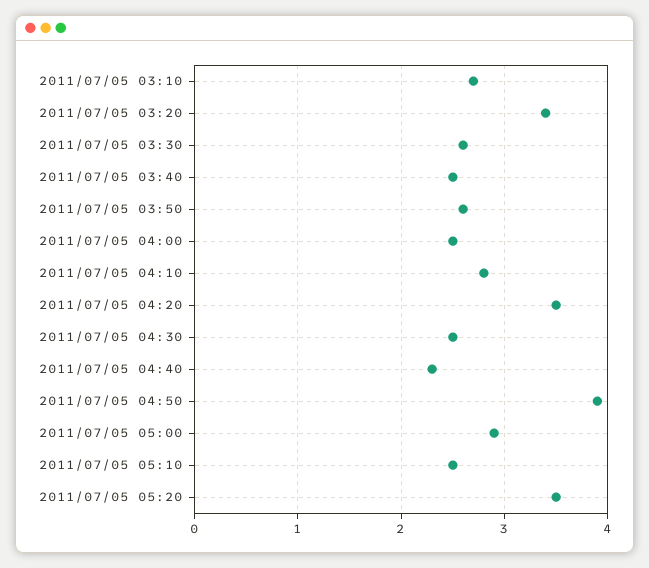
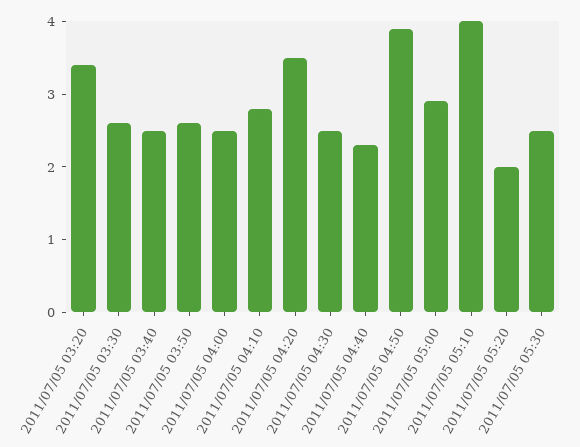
2011/07/05 03:10: 2.7 -> none
2011/07/05 05:10: 2.5 -> 4
2011/07/05 05:20: 3.5 -> 2
2011/07/05 05:30: none -> 2.5

